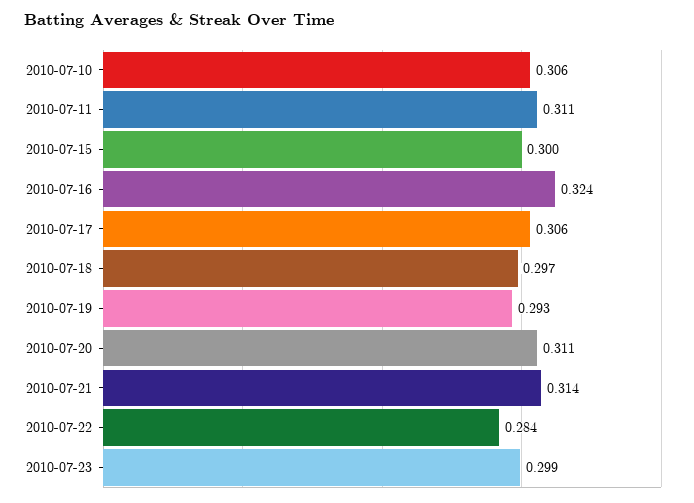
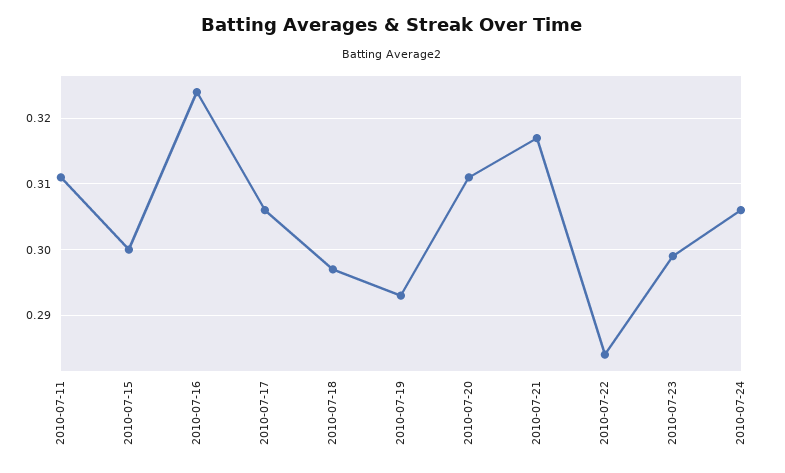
2010-07-10: 0.306 -> none
2010-07-21: 0.314 -> 0.317
2010-07-24: none -> 0.306

